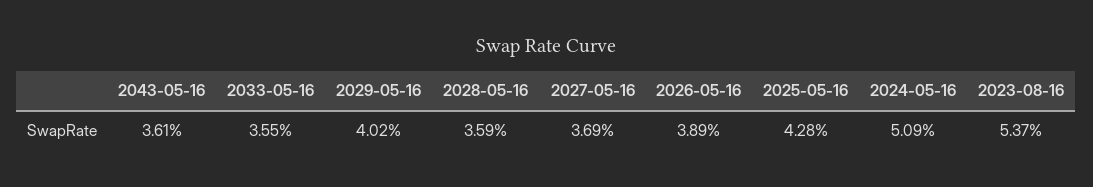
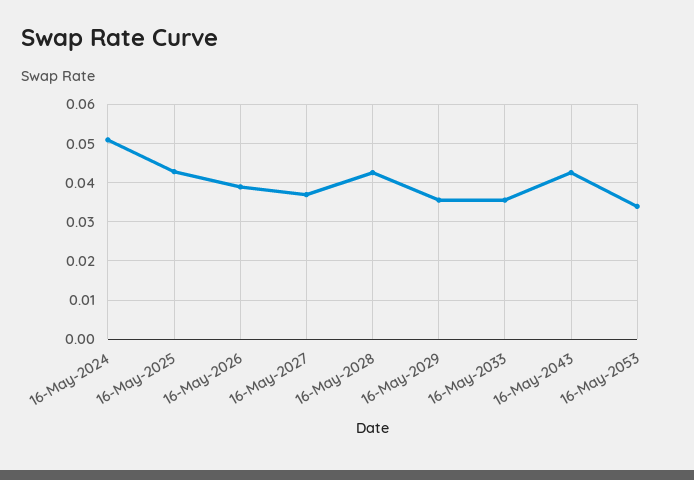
2043-05-16: 0.0361 -> 0.042
2029-05-16: 0.0402 -> 0.036
2028-05-16: 0.0359 -> 0.042
2023-08-16: 0.0537 -> none
16-May-2053: none -> 0.034

